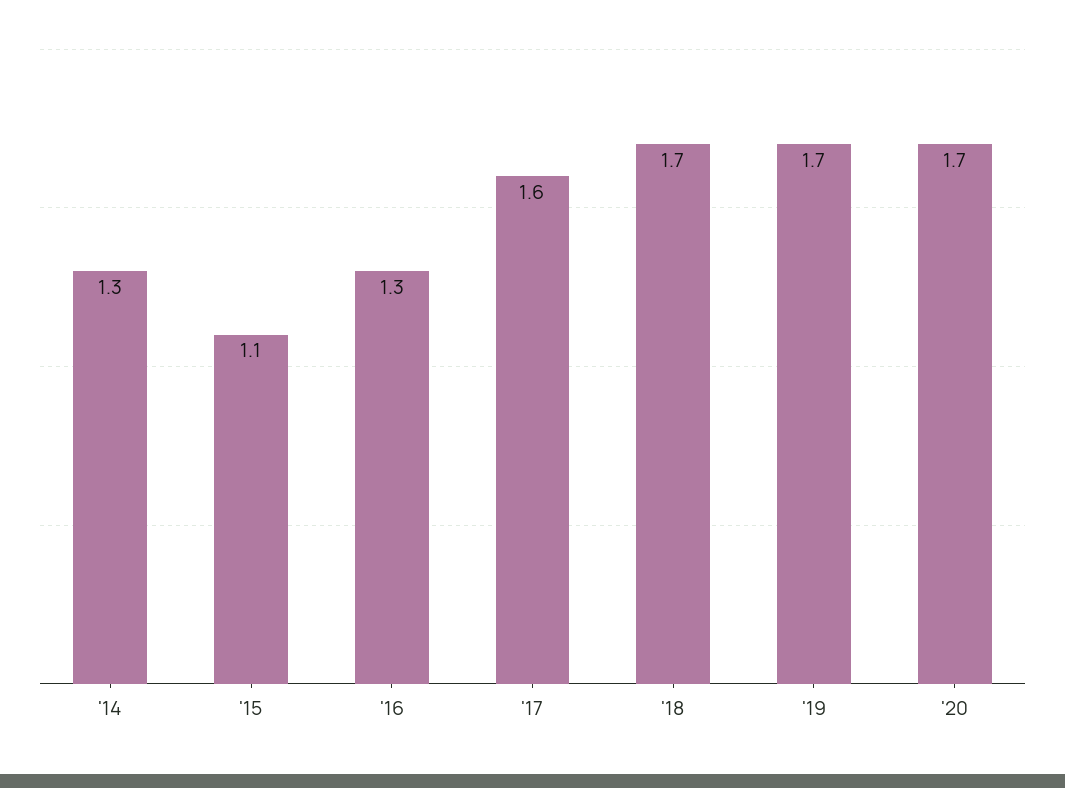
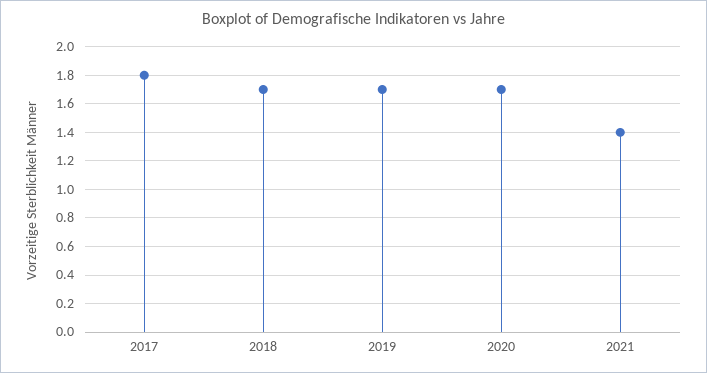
'14: 1.3 -> none
'15: 1.1 -> none
'16: 1.3 -> none
'17: 1.6 -> 1.8
2021: none -> 1.4

